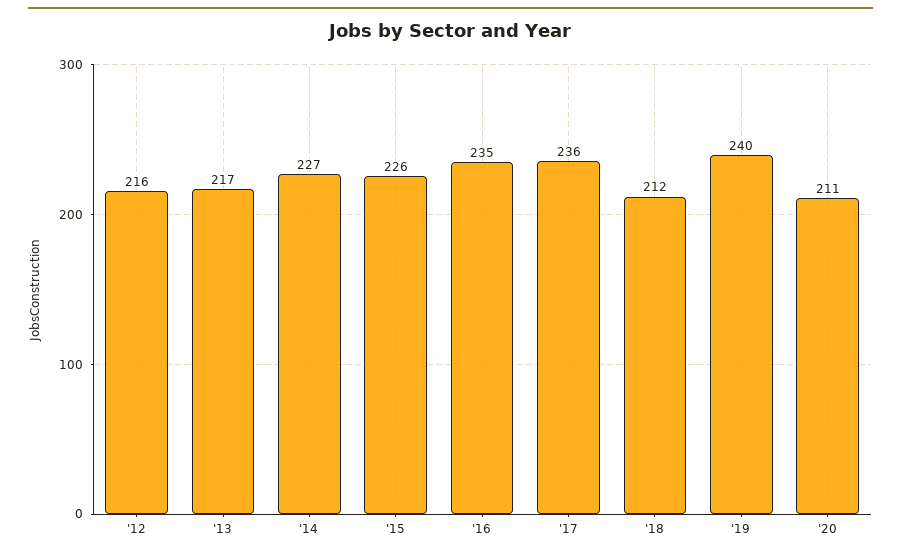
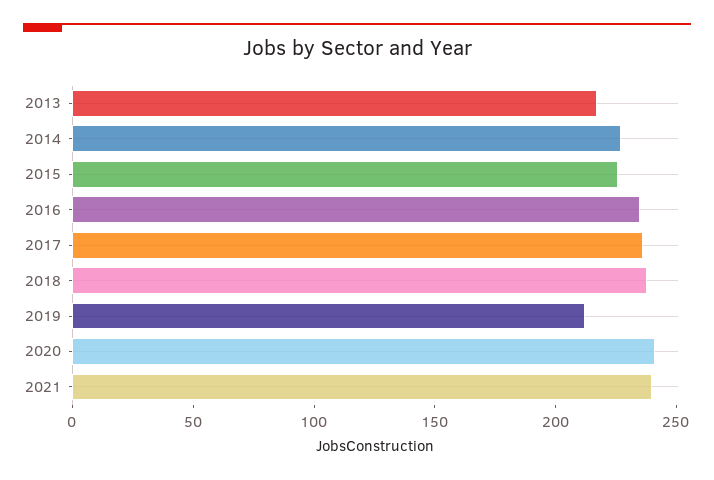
'12: 216 -> none
'18: 212 -> 240
'19: 240 -> 210
'20: 211 -> 240
2021: none -> 240

